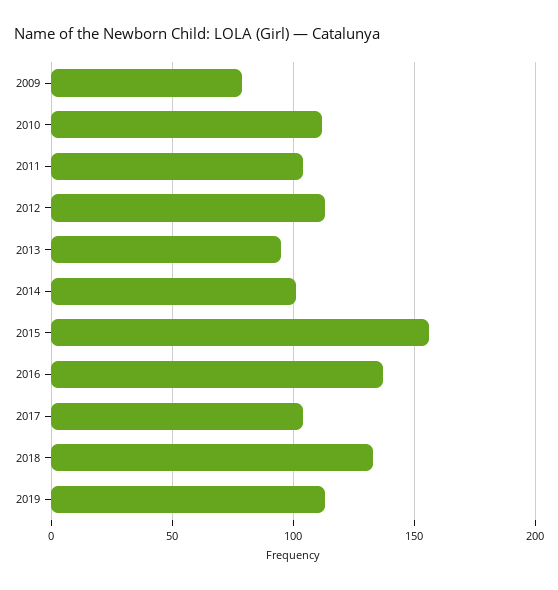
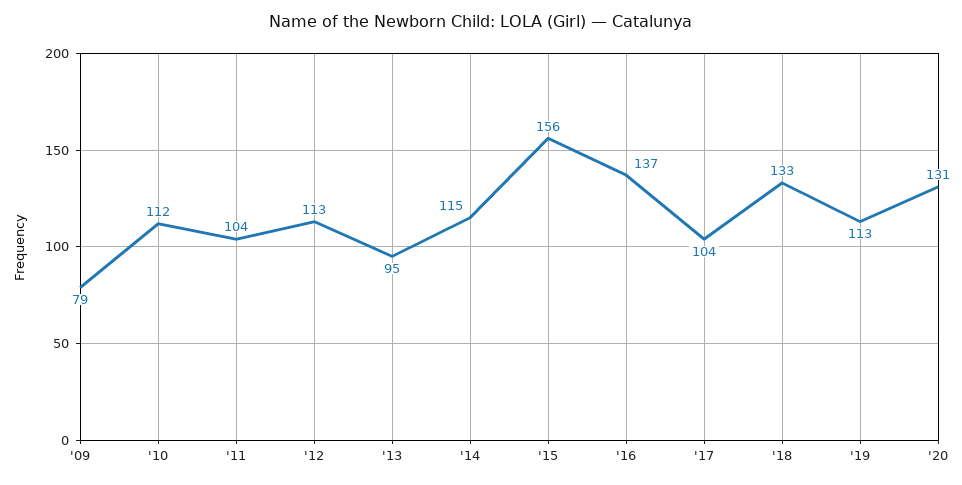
2014: 100 -> 115
'20: none -> 131

